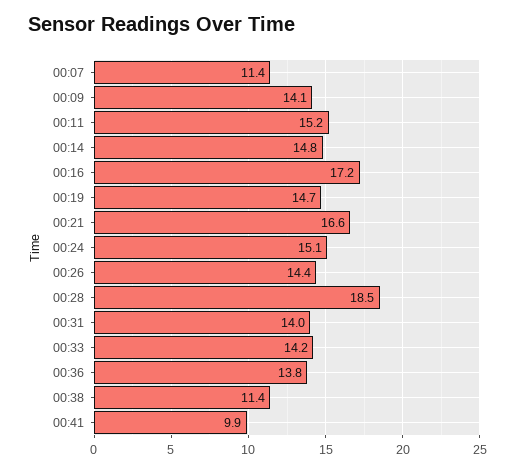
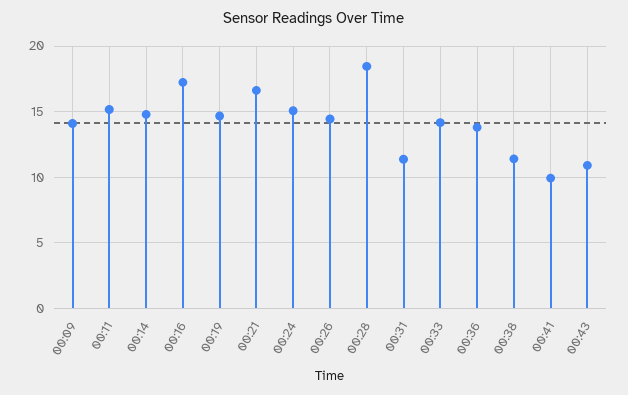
00:07: 11.4 -> none
00:31: 14 -> 11.5
00:43: none -> 11

